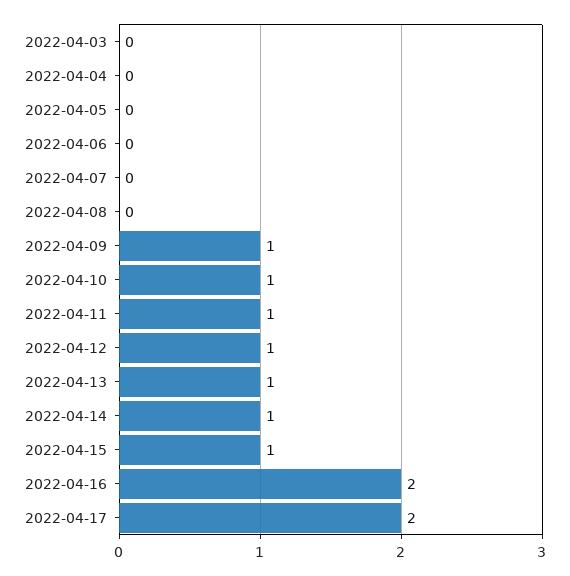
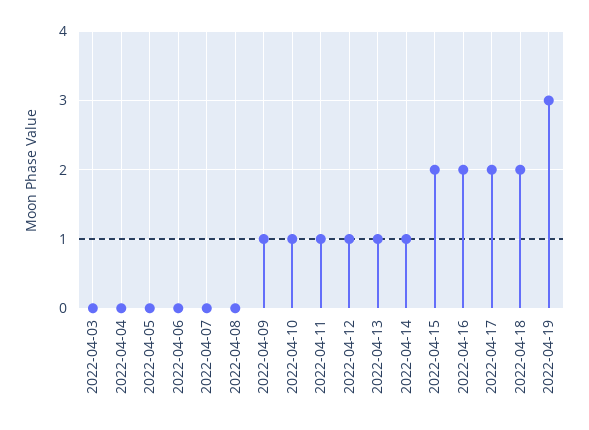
2022-04-15: 1 -> 2
2022-04-18: none -> 2
2022-04-19: none -> 3

